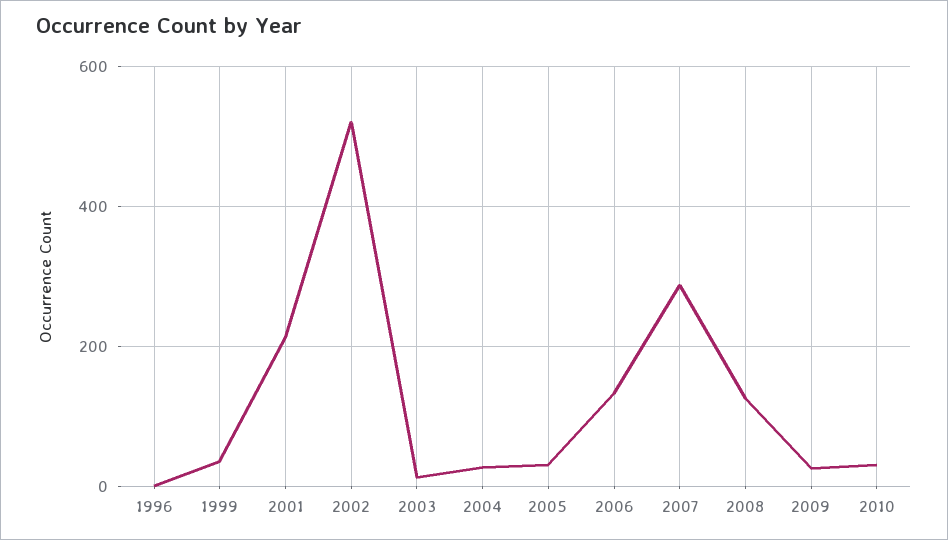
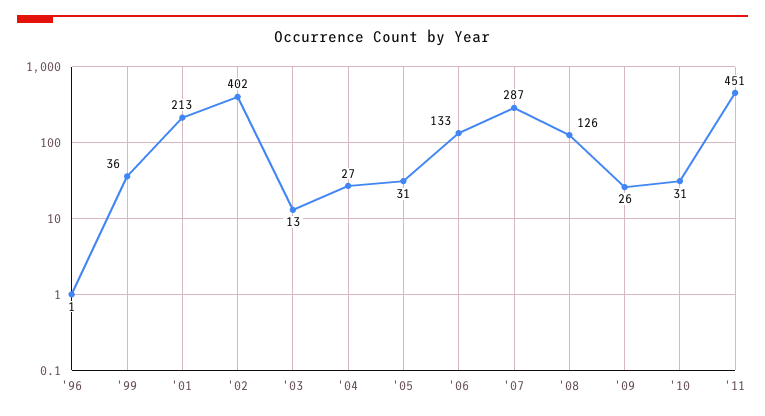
2002: 520 -> 402
'11: none -> 451

